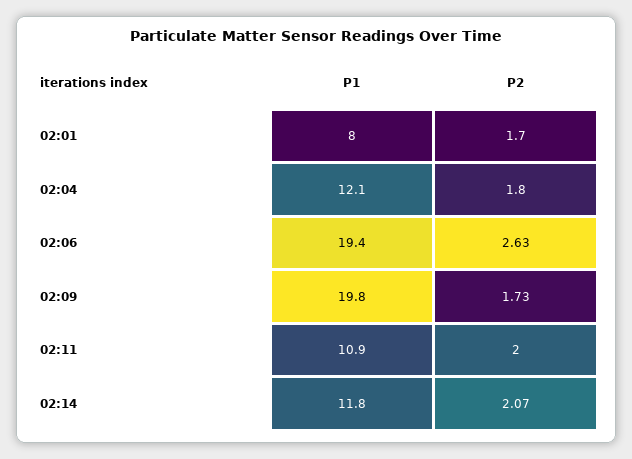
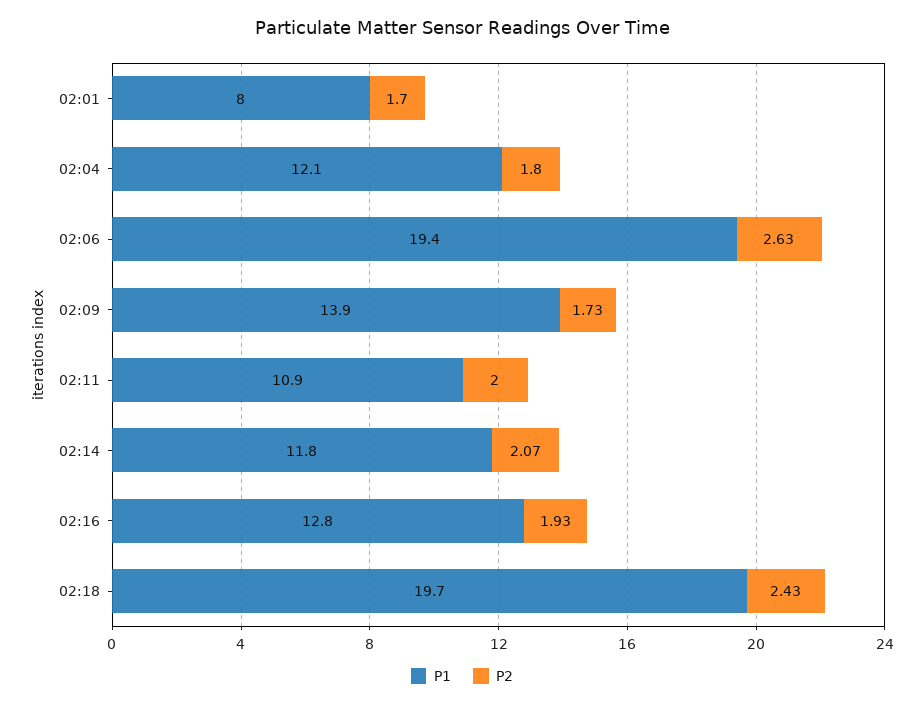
P1, 02:09: 19.8 -> 13.9
P1, 02:16: none -> 12.8
P2, 02:16: none -> 1.93
P1, 02:18: none -> 19.7
P2, 02:18: none -> 2.43

